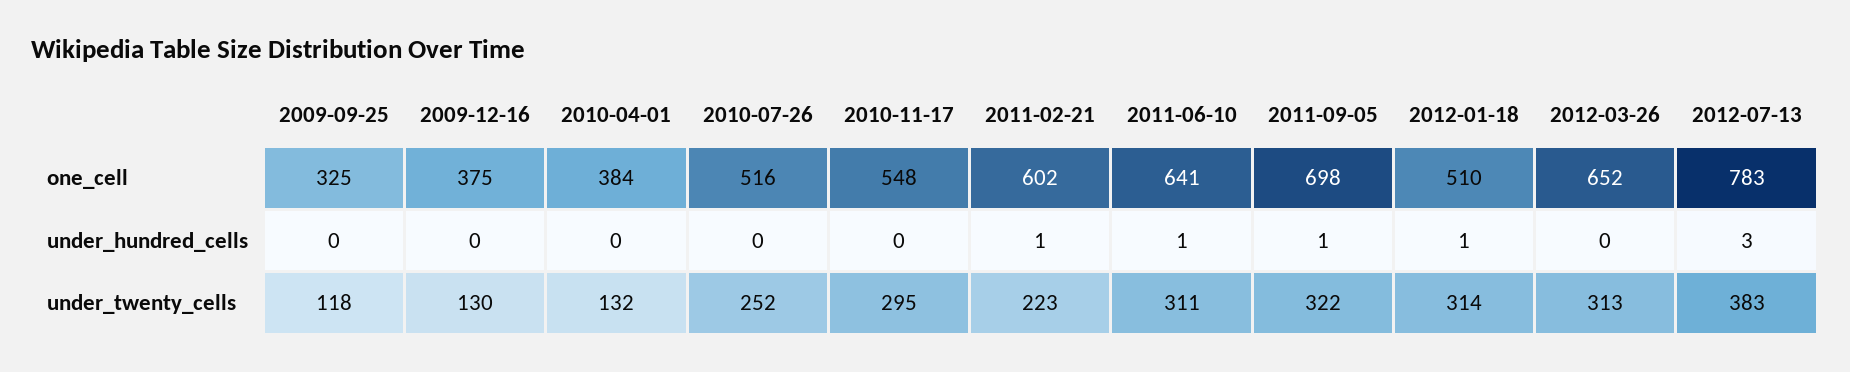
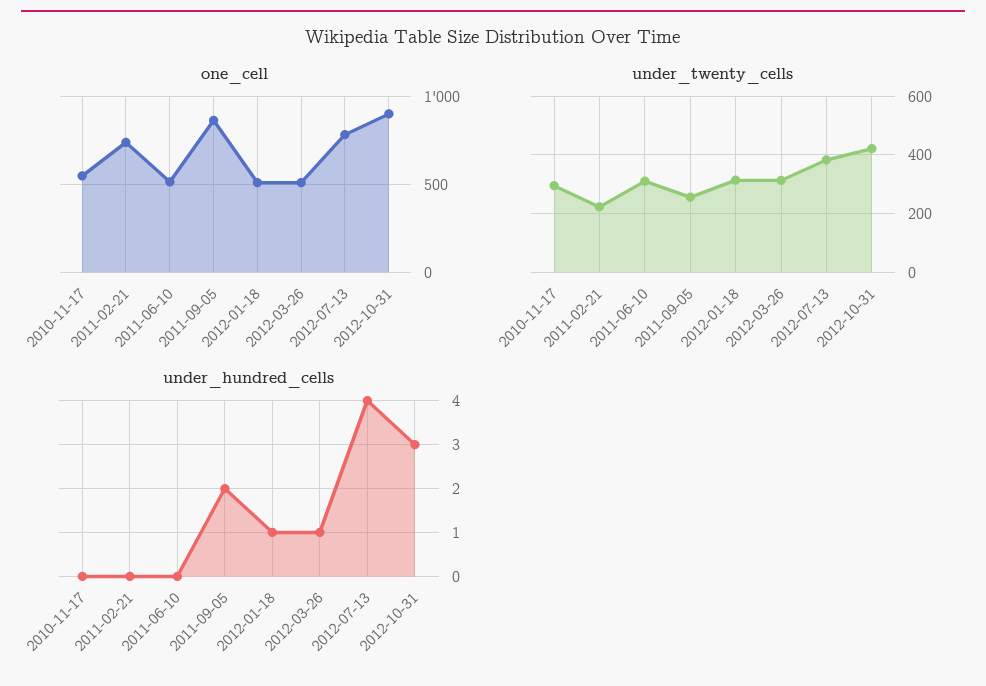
one_cell, 2009-09-25: 325 -> none
one_cell, 2009-12-16: 375 -> none
one_cell, 2010-04-01: 384 -> none
one_cell, 2010-07-26: 516 -> none
one_cell, 2011-02-21: 602 -> 750
one_cell, 2011-06-10: 641 -> 500
one_cell, 2011-09-05: 698 -> 850
one_cell, 2012-03-26: 652 -> 500
under_hundred_cells, 2009-09-25: 0 -> none
under_hundred_cells, 2009-12-16: 0 -> none
under_hundred_cells, 2010-04-01: 0 -> none
under_hundred_cells, 2010-07-26: 0 -> none
under_hundred_cells, 2011-02-21: 1 -> 0
under_hundred_cells, 2011-06-10: 1 -> 0
under_hundred_cells, 2011-09-05: 1 -> 2
under_hundred_cells, 2012-03-26: 0 -> 1
under_hundred_cells, 2012-07-13: 3 -> 4
under_twenty_cells, 2009-09-25: 118 -> none
under_twenty_cells, 2009-12-16: 130 -> none
under_twenty_cells, 2010-04-01: 132 -> none
under_twenty_cells, 2010-07-26: 252 -> none
under_twenty_cells, 2011-09-05: 322 -> 250
one_cell, 2012-10-31: none -> 900
under_twenty_cells, 2012-10-31: none -> 425
under_hundred_cells, 2012-10-31: none -> 3

